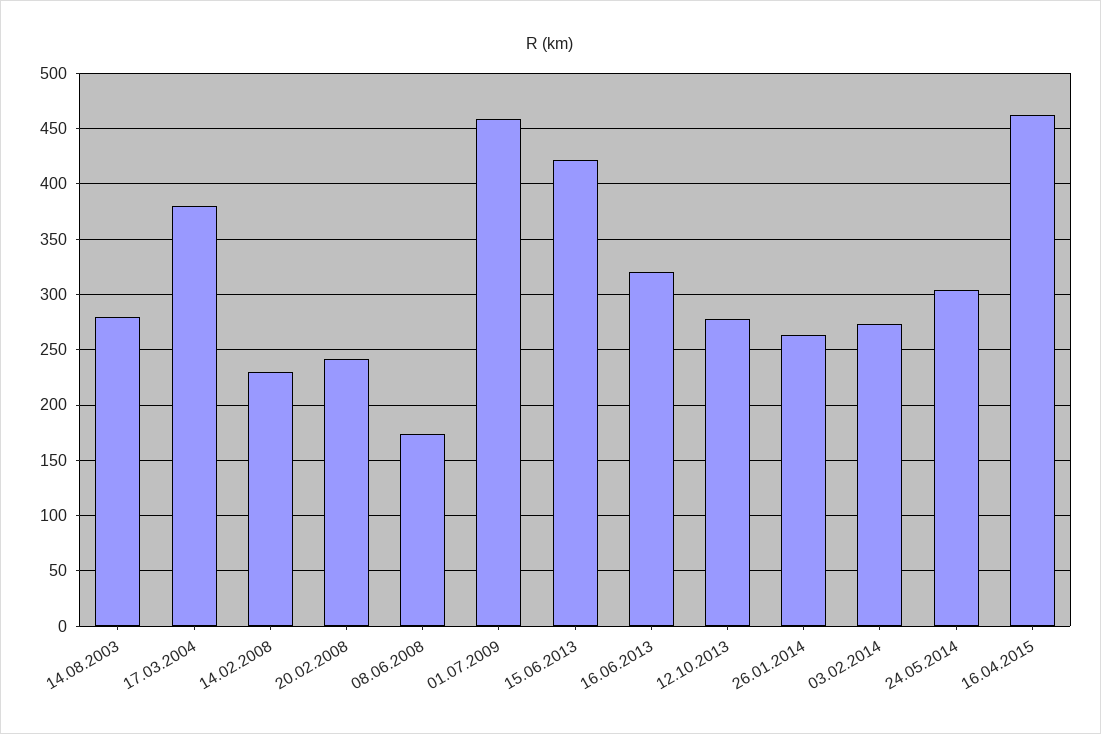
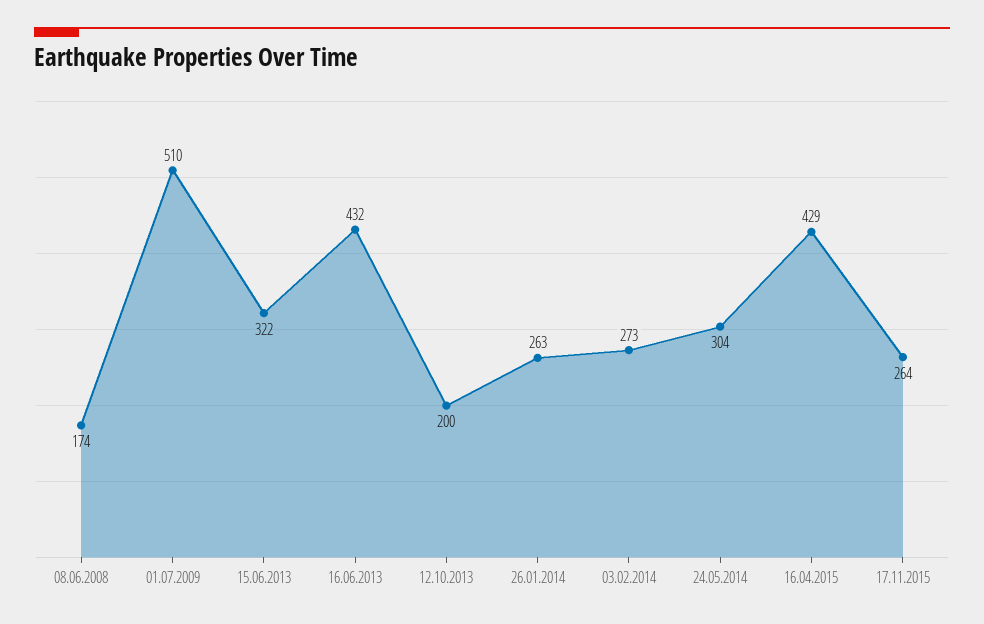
14.08.2003: 280 -> none
17.03.2004: 380 -> none
14.02.2008: 230 -> none
20.02.2008: 240 -> none
01.07.2009: 460 -> 510
15.06.2013: 420 -> 322
16.06.2013: 320 -> 432
12.10.2013: 280 -> 200
16.04.2015: 460 -> 429
17.11.2015: none -> 264

